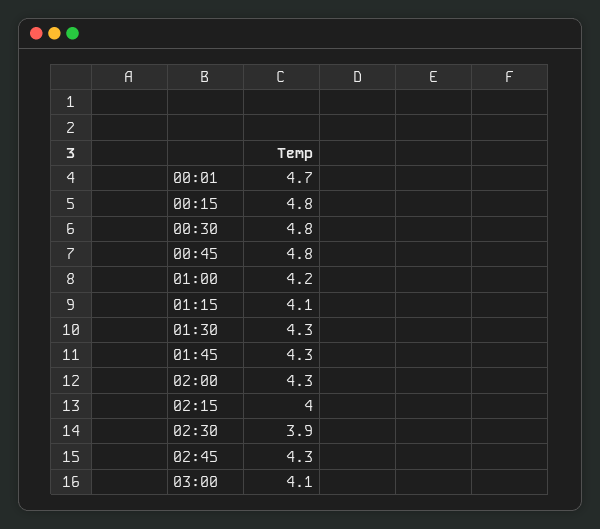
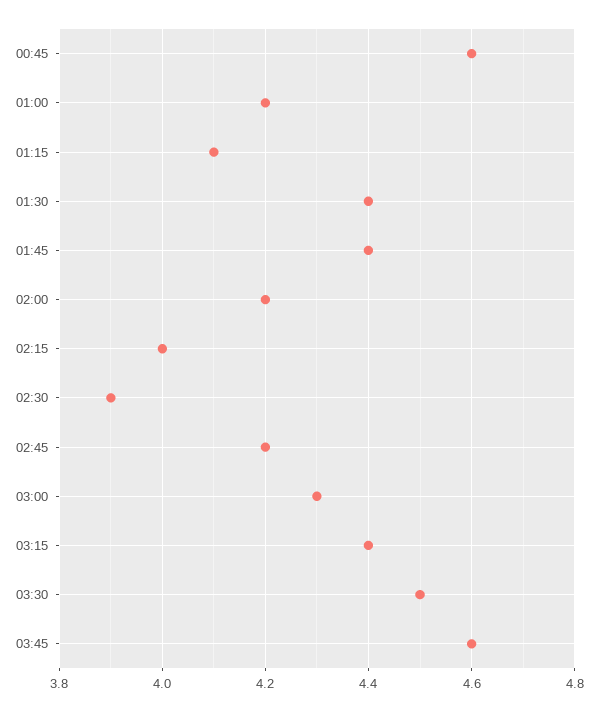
00:01: 4.7 -> none
00:15: 4.8 -> none
00:30: 4.8 -> none
00:45: 4.8 -> 4.6
01:30: 4.3 -> 4.4
01:45: 4.3 -> 4.4
02:00: 4.3 -> 4.2
02:45: 4.3 -> 4.2
03:00: 4.1 -> 4.3
03:15: none -> 4.4
03:30: none -> 4.5
03:45: none -> 4.6

